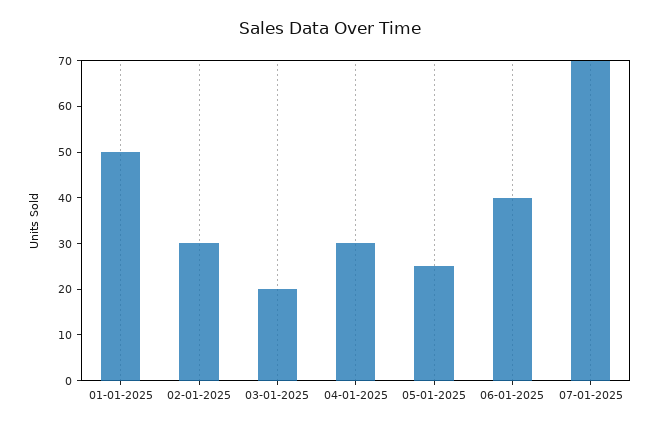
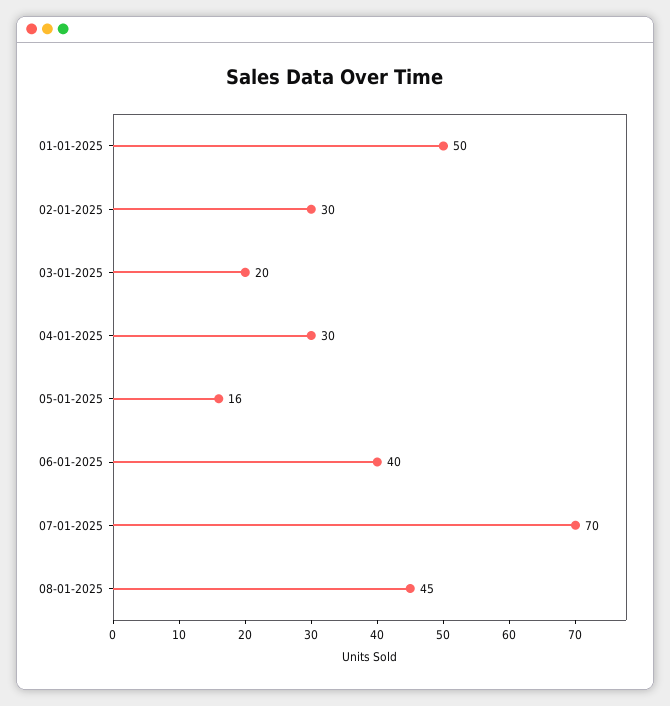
05-01-2025: 25 -> 16
08-01-2025: none -> 45

